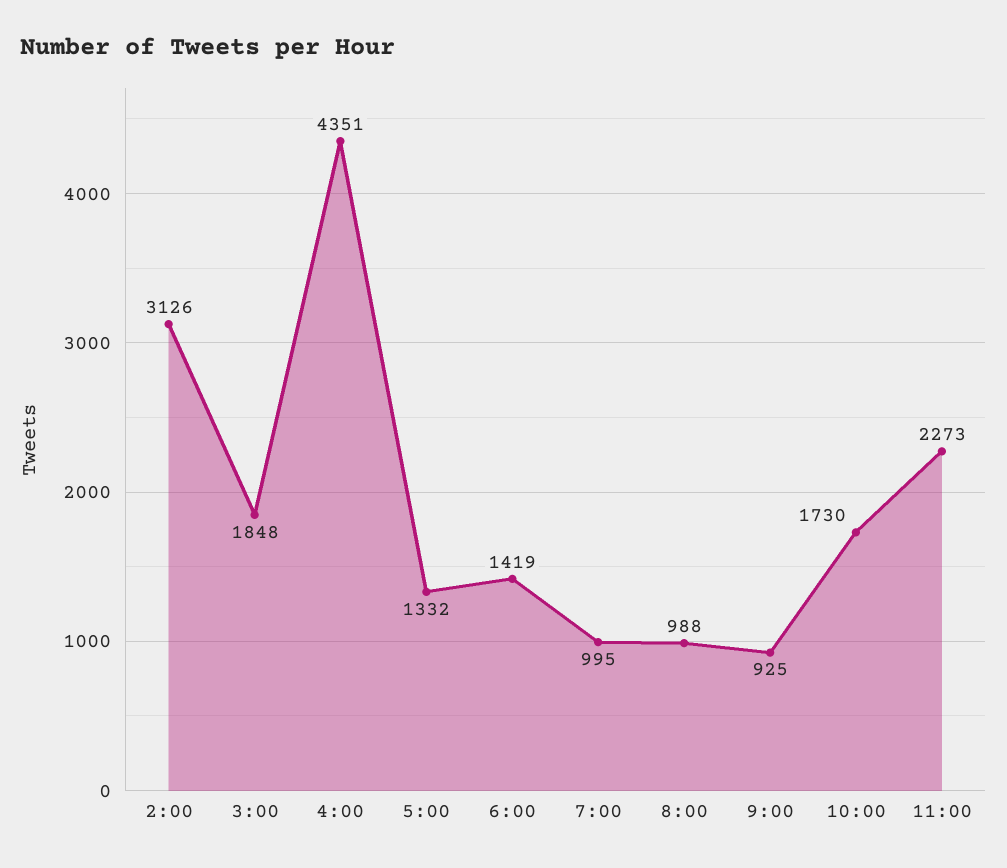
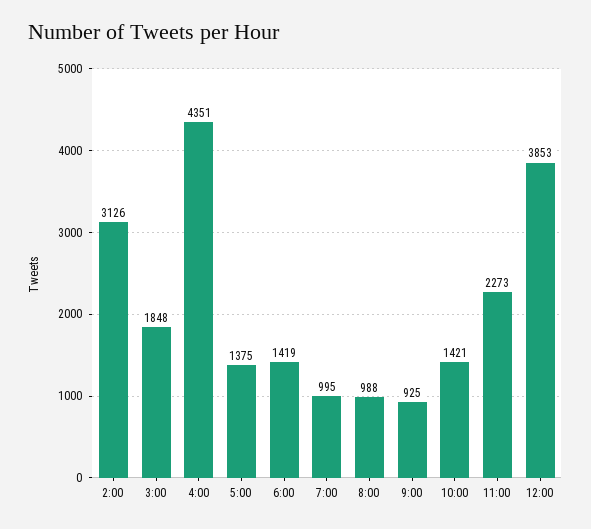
5:00: 1332 -> 1375
10:00: 1730 -> 1421
12:00: none -> 3853

